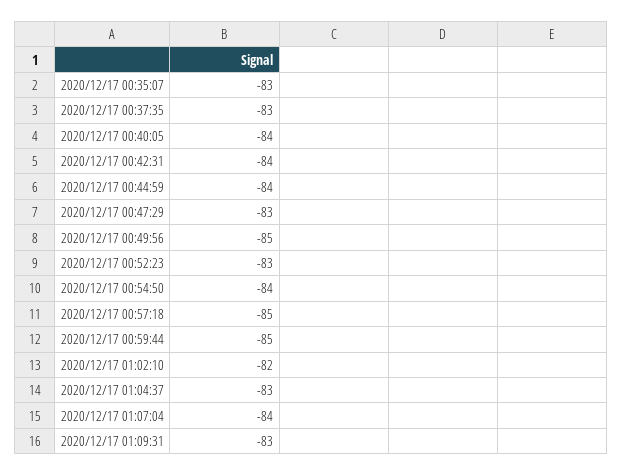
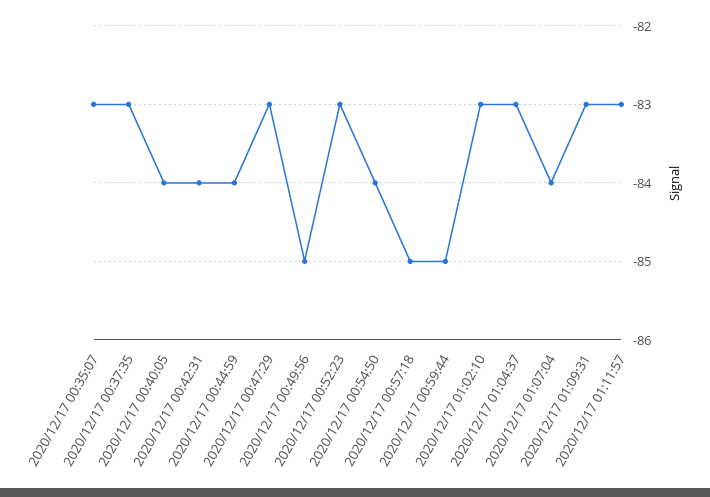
2020/12/17 01:02:10: -82 -> -83
2020/12/17 01:11:57: none -> -83

